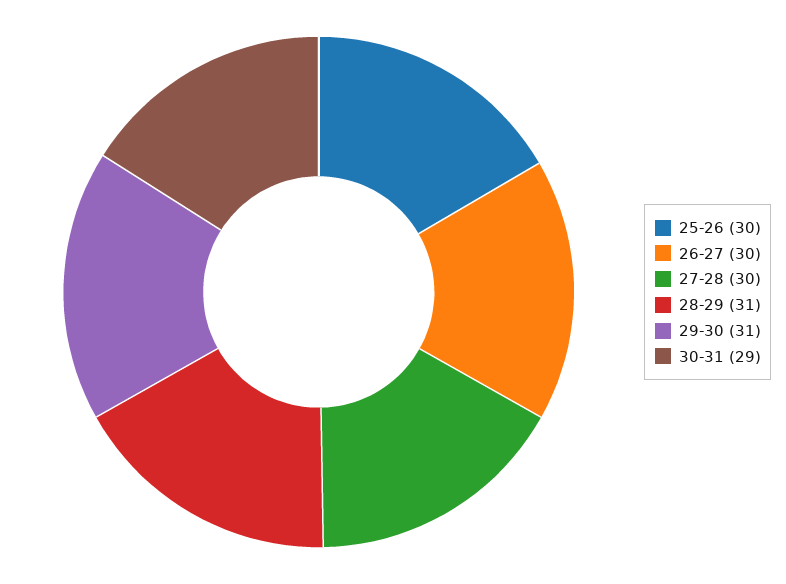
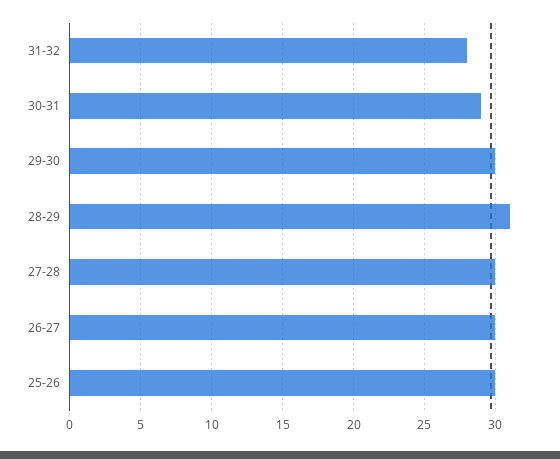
29-30: 31 -> 30
31-32: none -> 28

